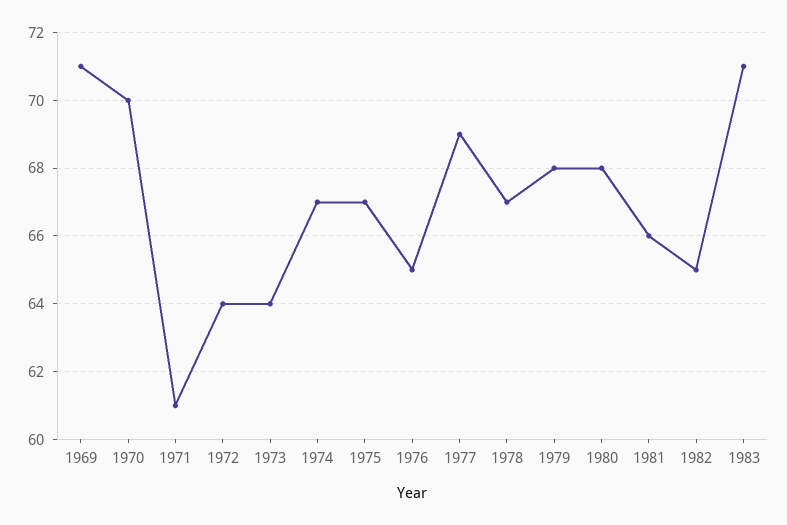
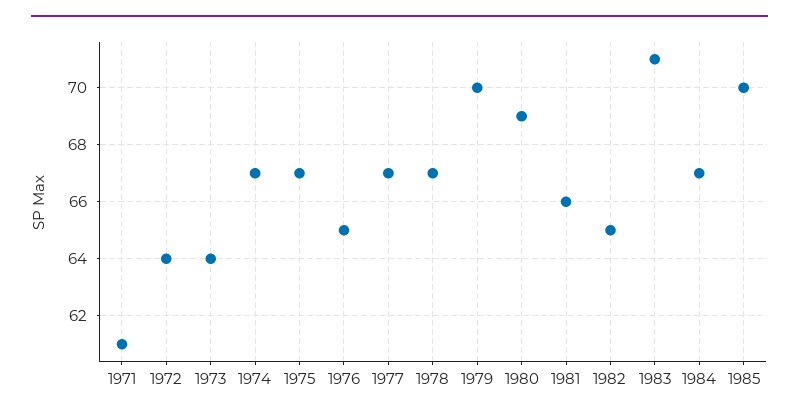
1969: 71 -> none
1970: 70 -> none
1977: 69 -> 67
1979: 68 -> 70
1980: 68 -> 69
1984: none -> 67
1985: none -> 70

